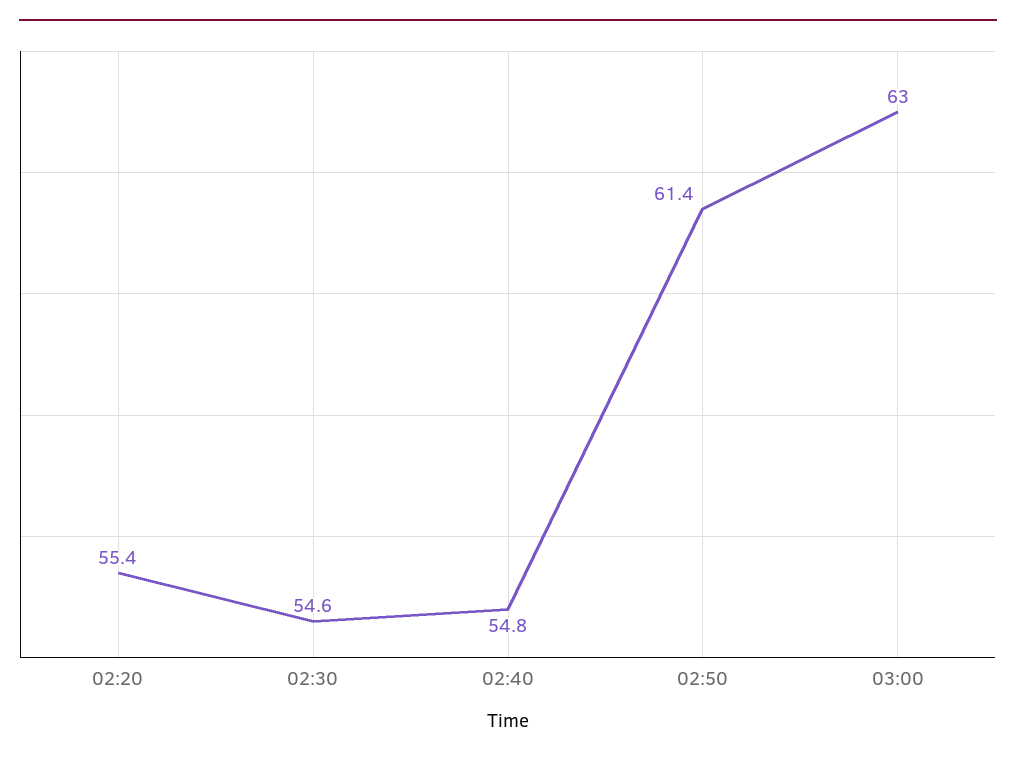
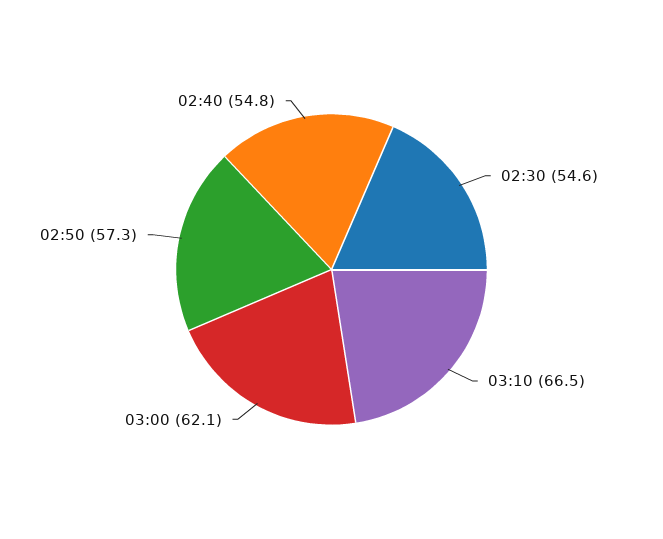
02:20: 55.4 -> none
02:50: 61.4 -> 57.3
03:00: 63 -> 62.1
03:10: none -> 66.5

